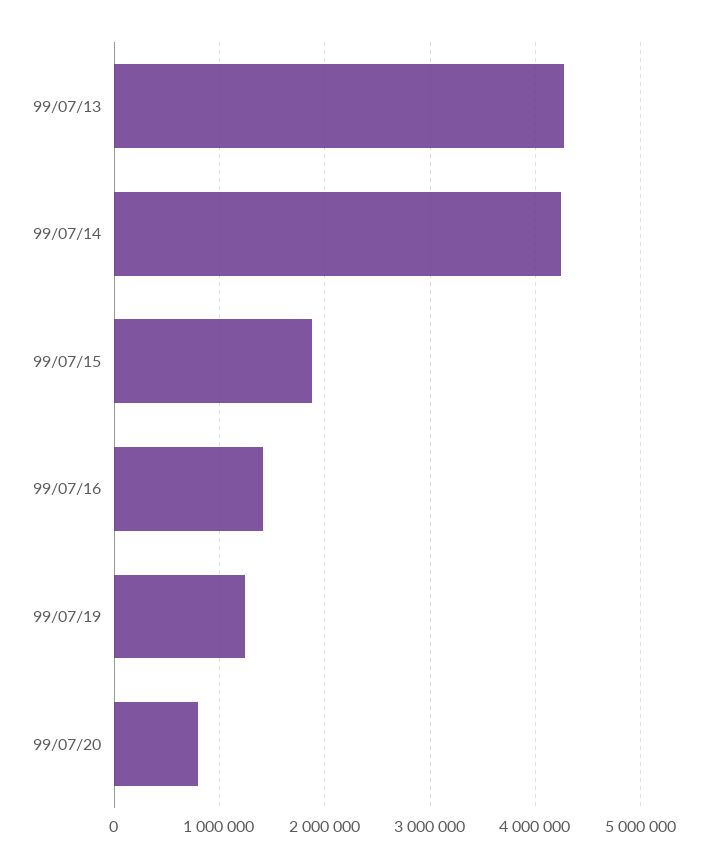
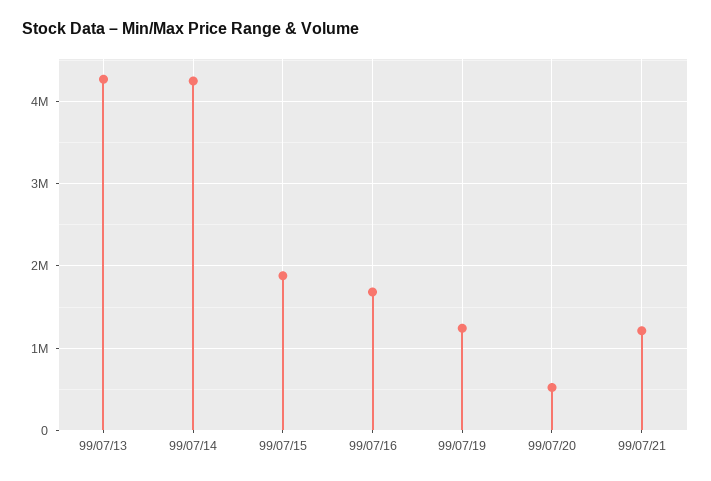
99/07/16: 1400000 -> 1700000
99/07/20: 800000 -> 500000
99/07/21: none -> 1200000

